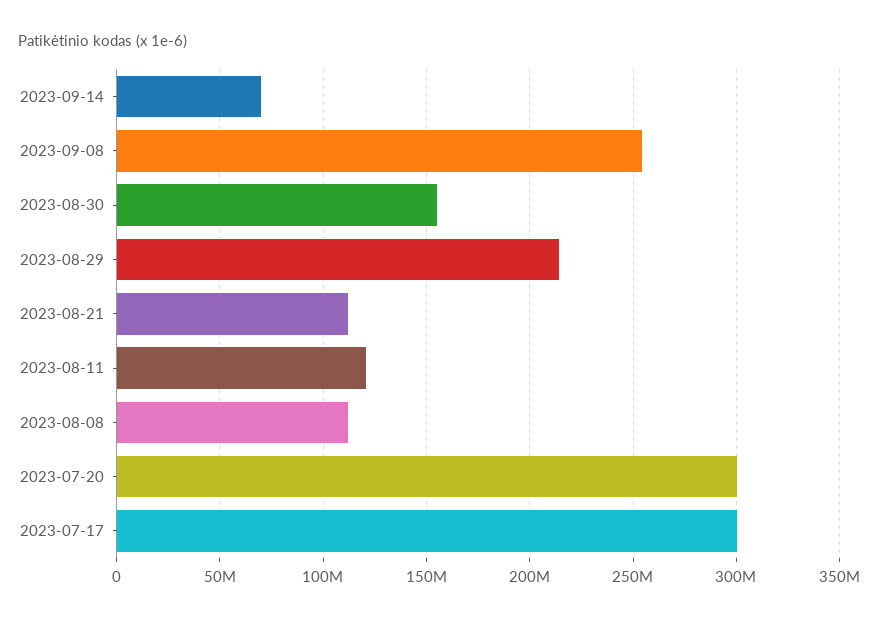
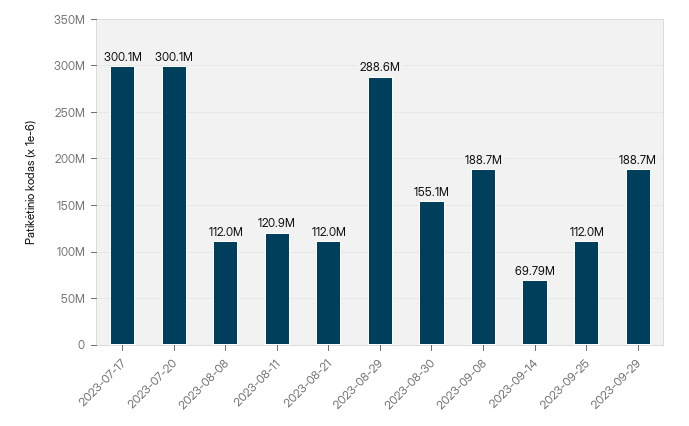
2023-09-08: 255000000 -> 188700000
2023-08-29: 215000000 -> 288600000
2023-09-25: none -> 112000000
2023-09-29: none -> 188700000

